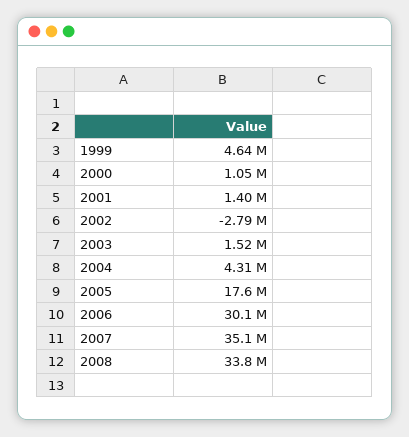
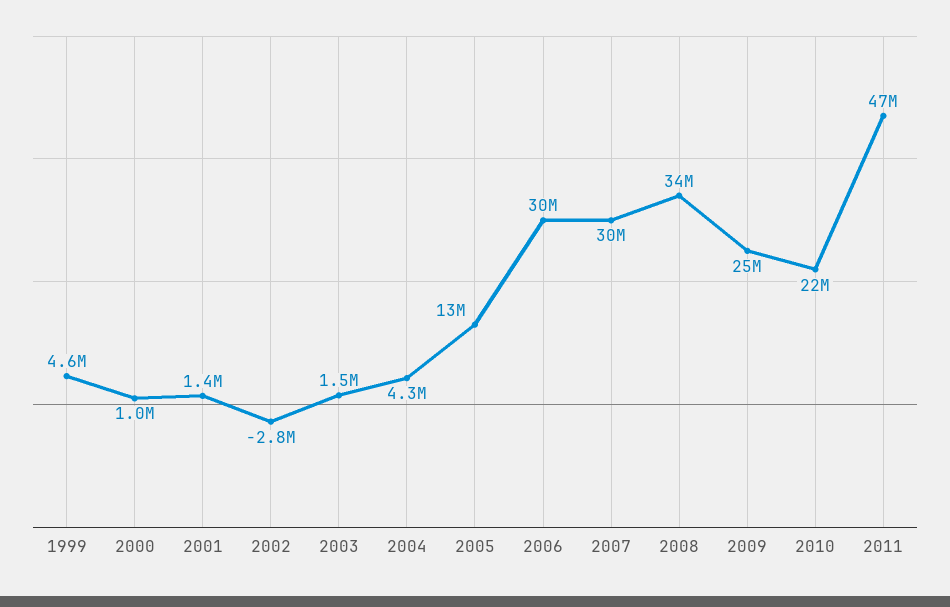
2005: 17600000 -> 13000000
2007: 35100000 -> 30000000
2009: none -> 25000000
2010: none -> 22000000
2011: none -> 47000000

